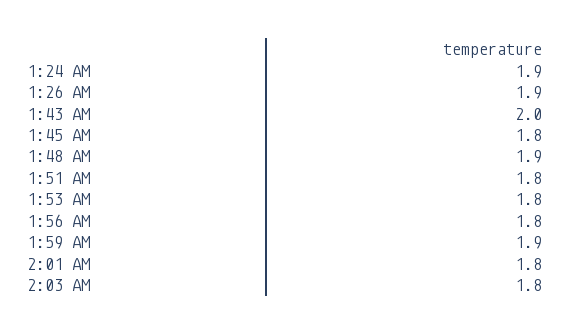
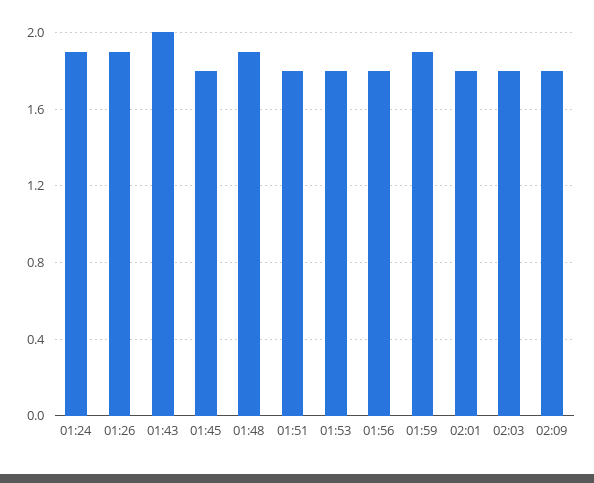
02:09: none -> 1.8

